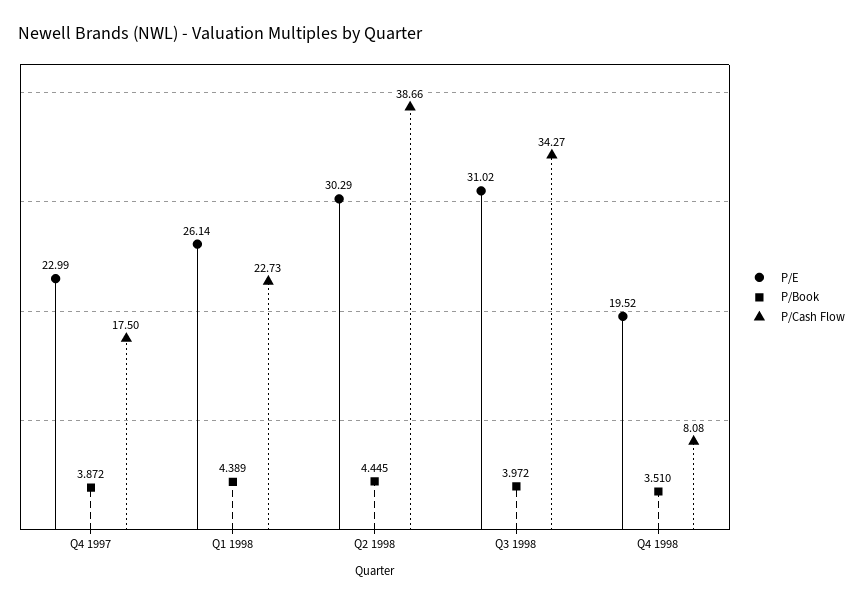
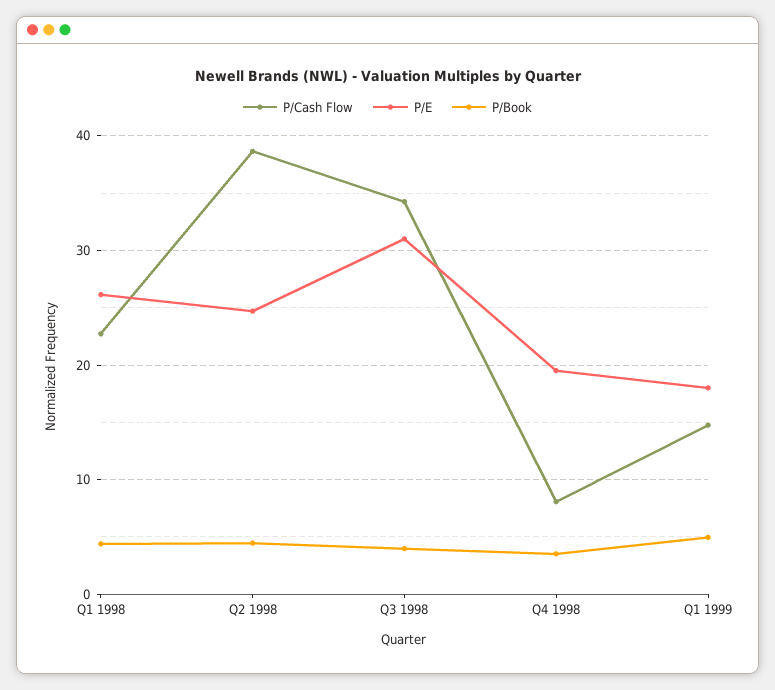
P/E, Q4 1997: 22.99 -> none
P/Book, Q4 1997: 3.872 -> none
P/Cash Flow, Q4 1997: 17.5 -> none
P/E, Q2 1998: 30.29 -> 25
P/Cash Flow, Q1 1999: none -> 15
P/E, Q1 1999: none -> 18
P/Book, Q1 1999: none -> 5

